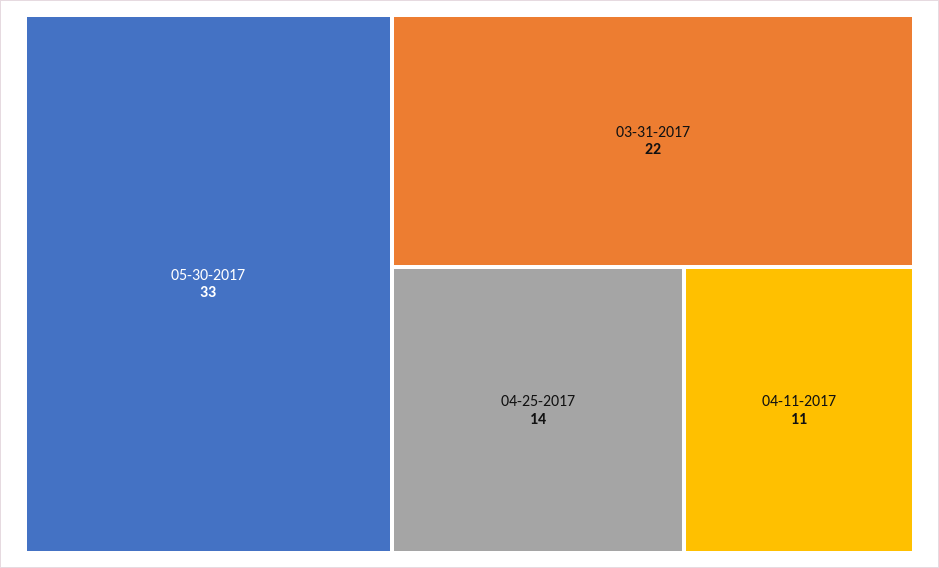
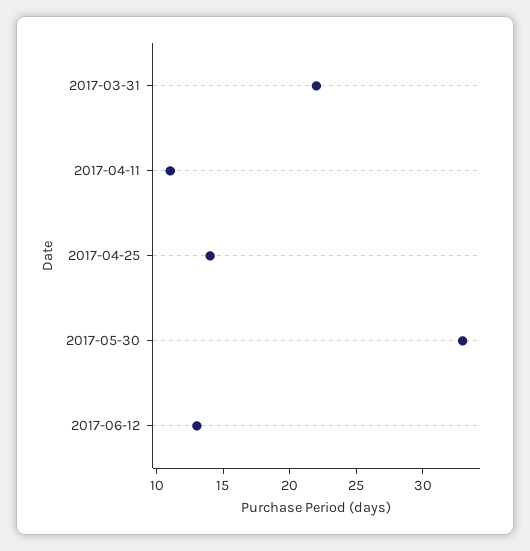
2017-06-12: none -> 13

